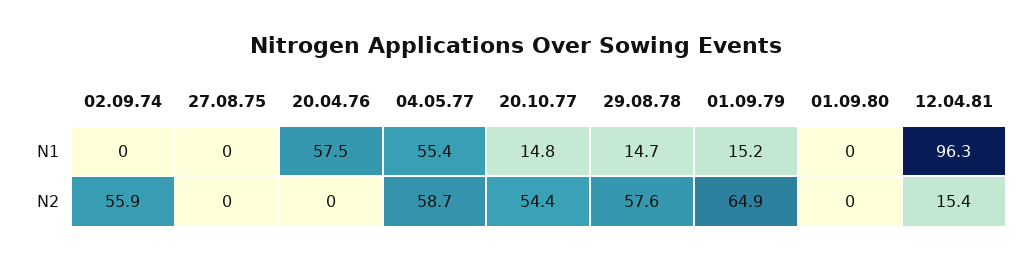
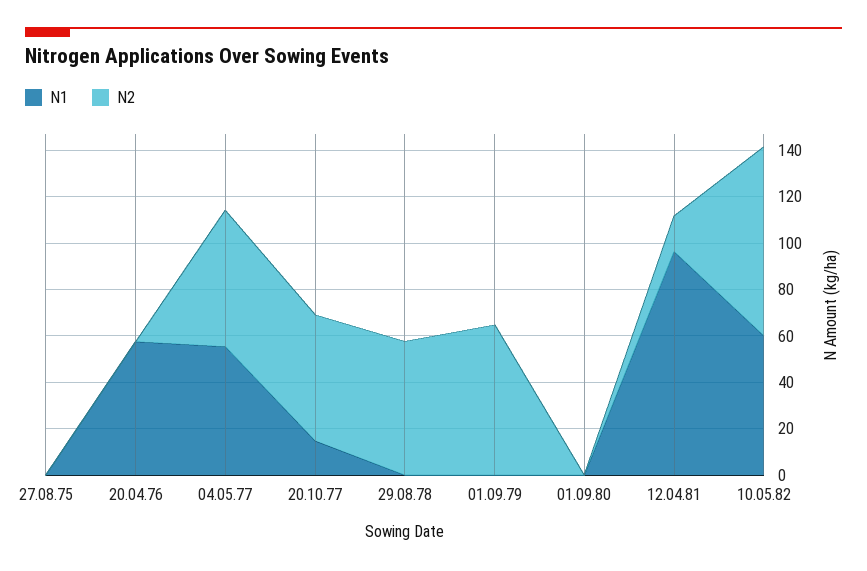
N1, 02.09.74: 0 -> none
N1, 29.08.78: 14.7 -> 0
N1, 01.09.79: 15.2 -> 0
N2, 02.09.74: 55.9 -> none
N1, 10.05.82: none -> 60
N2, 10.05.82: none -> 80

